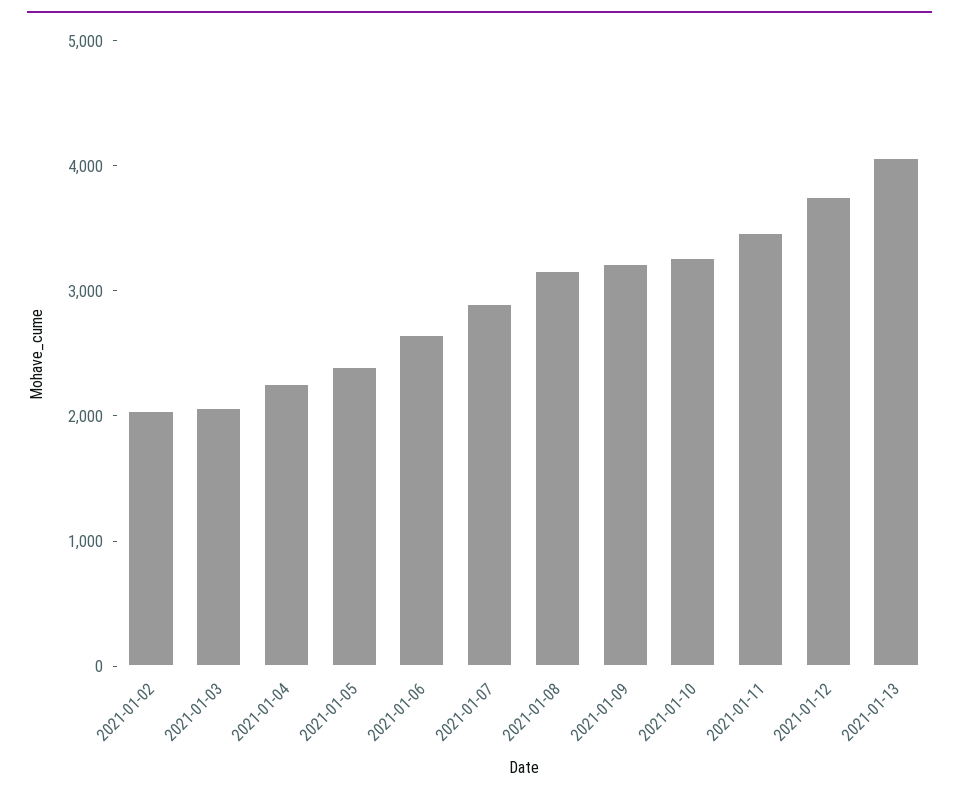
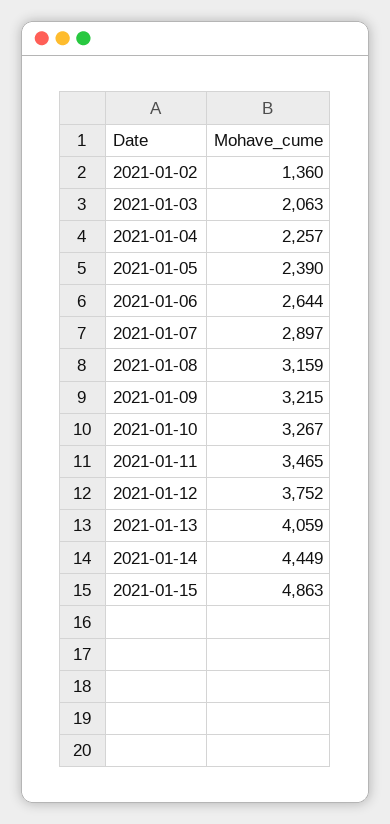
2021-01-02: 2000 -> 1360
2021-01-14: none -> 4449
2021-01-15: none -> 4863

